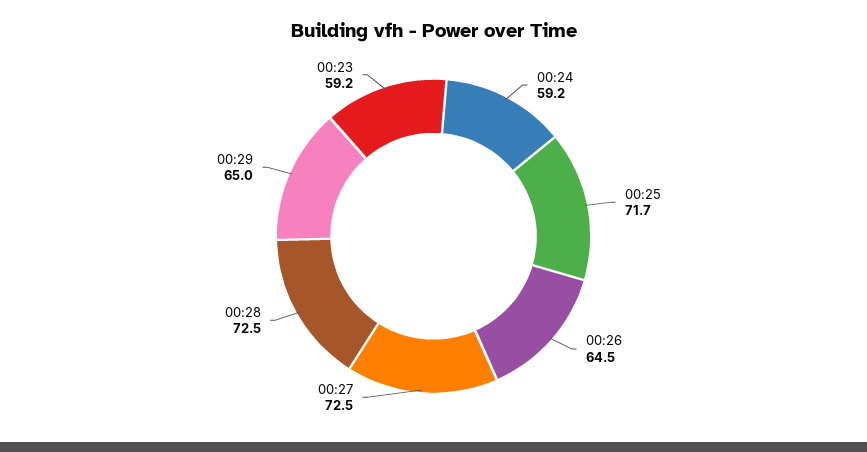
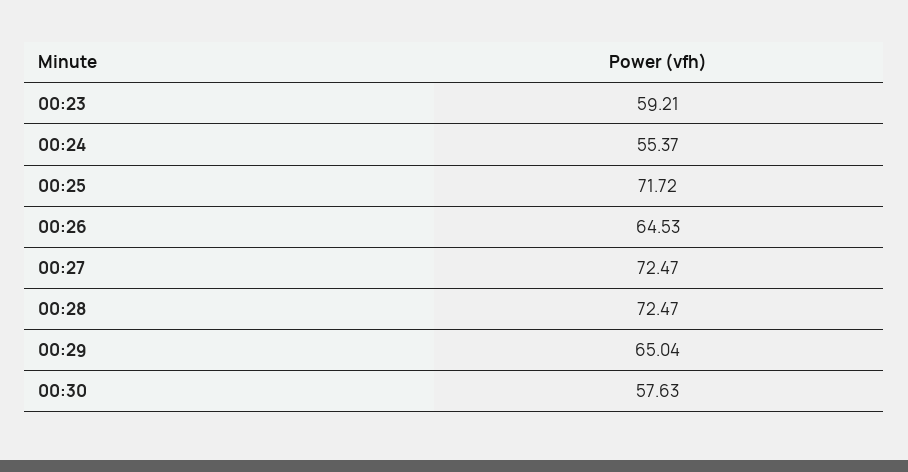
00:24: 59.2 -> 55.37
00:30: none -> 57.63

